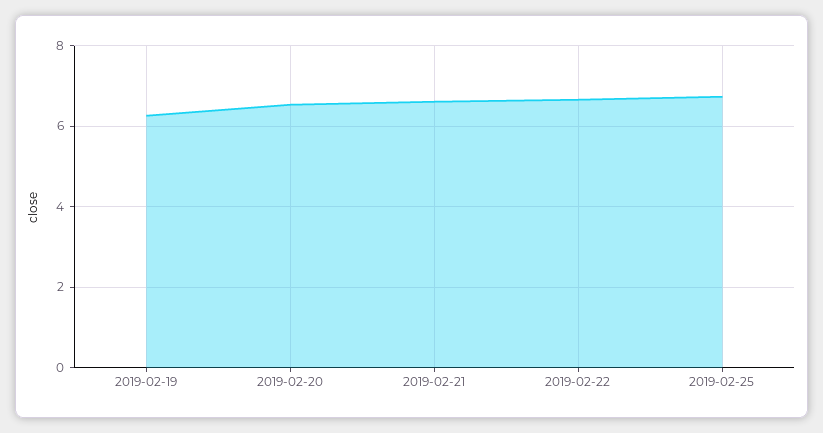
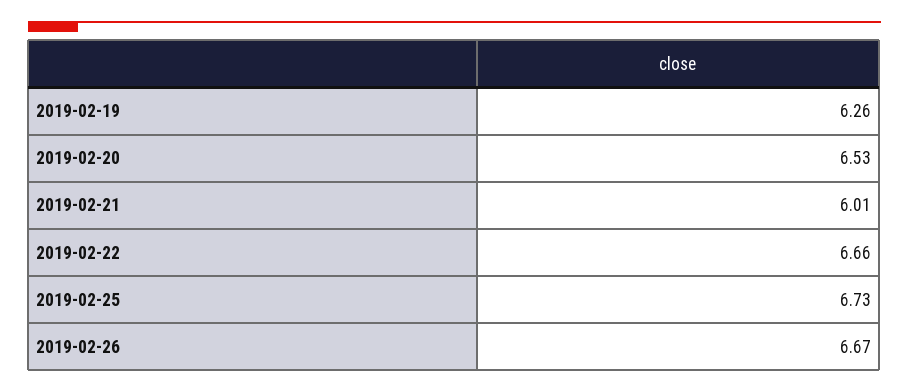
2019-02-21: 6.6 -> 6.01
2019-02-26: none -> 6.67

